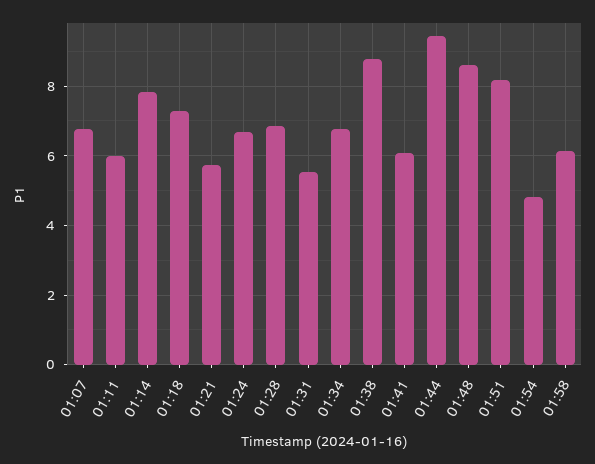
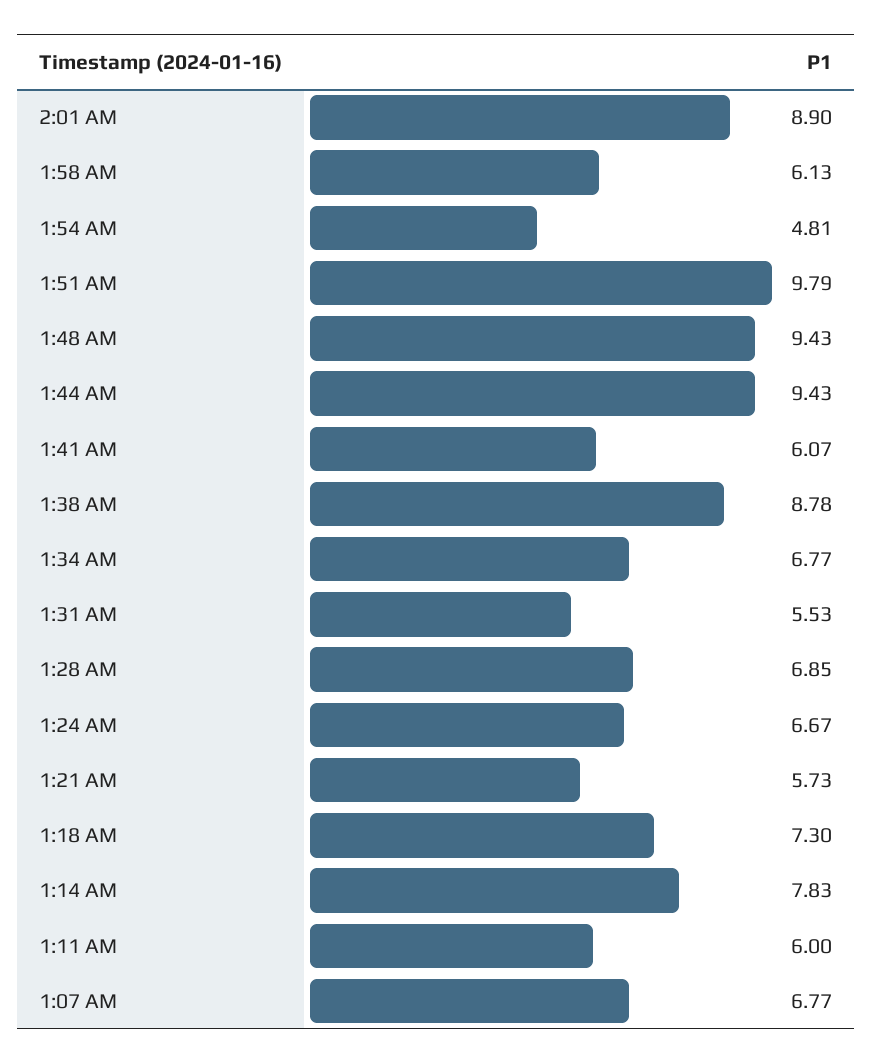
01:48: 8.6 -> 9.43
01:51: 8.2 -> 9.79
2:01 AM: none -> 8.9

